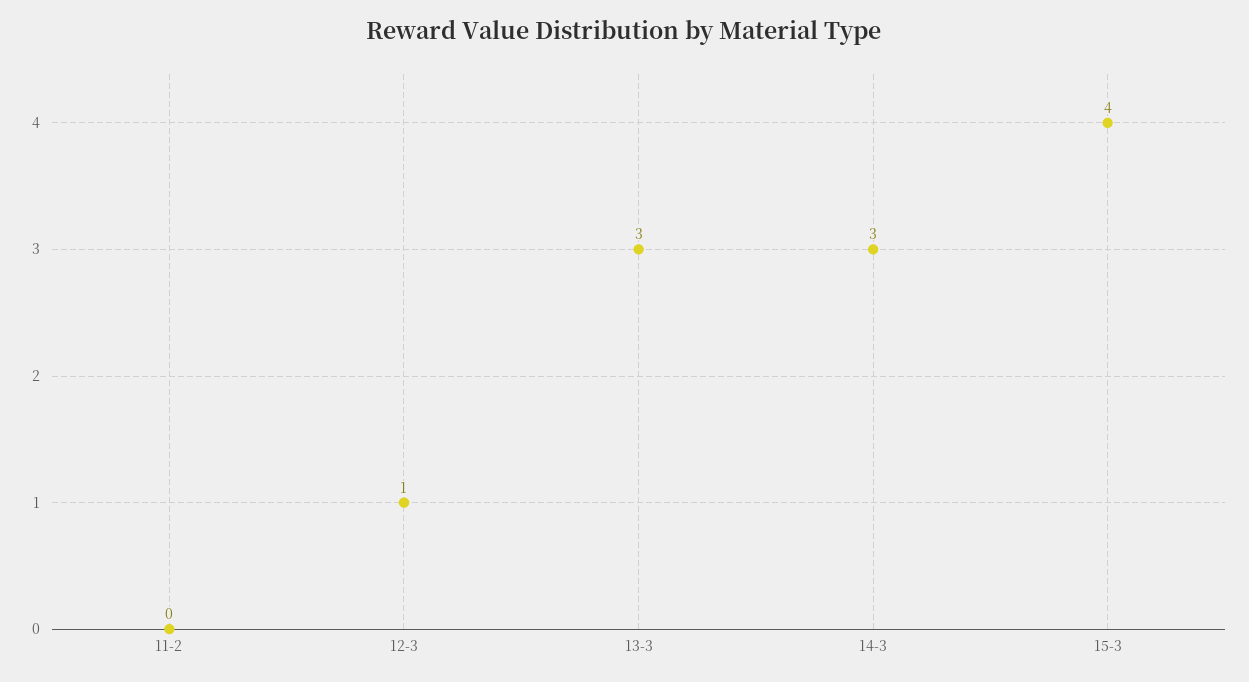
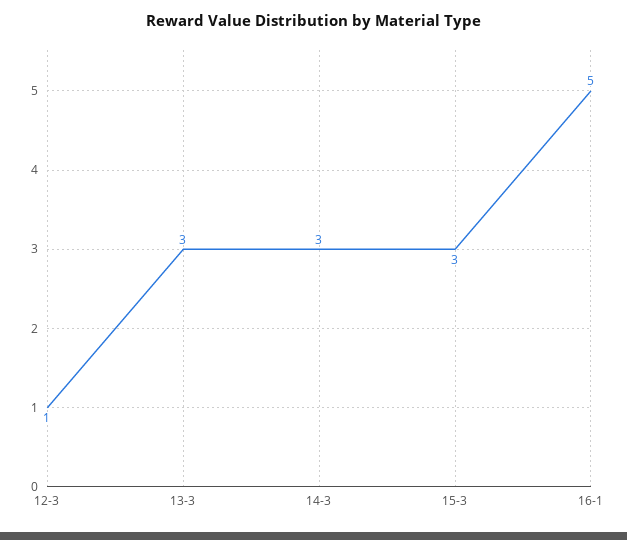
11-2: 0 -> none
15-3: 4 -> 3
16-1: none -> 5

